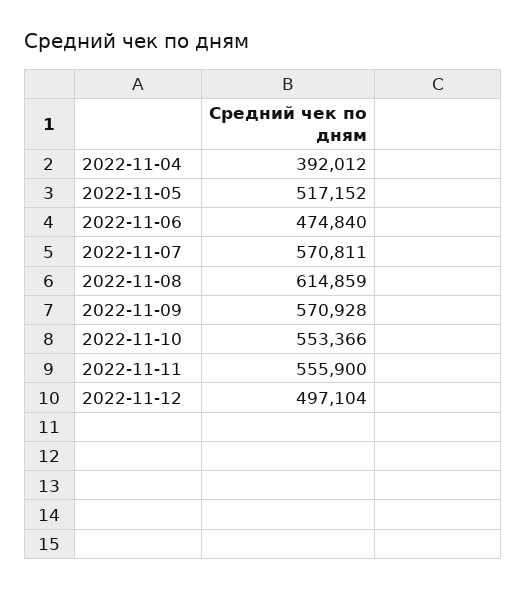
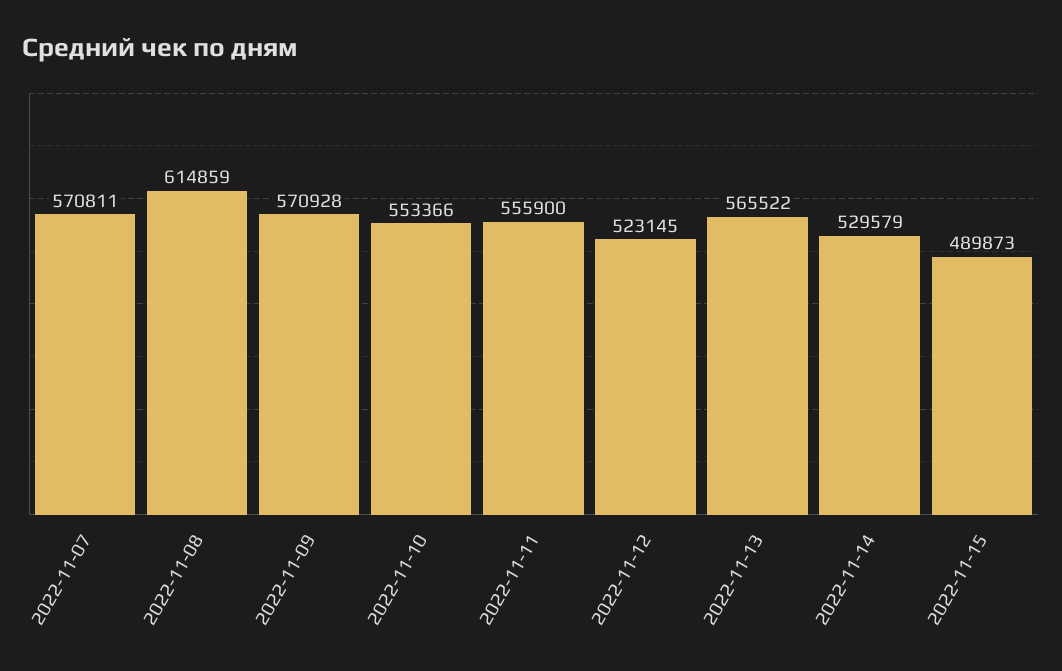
2022-11-04: 392012 -> none
2022-11-05: 517152 -> none
2022-11-06: 474840 -> none
2022-11-12: 497104 -> 523145
2022-11-13: none -> 565522
2022-11-14: none -> 529579
2022-11-15: none -> 489873

